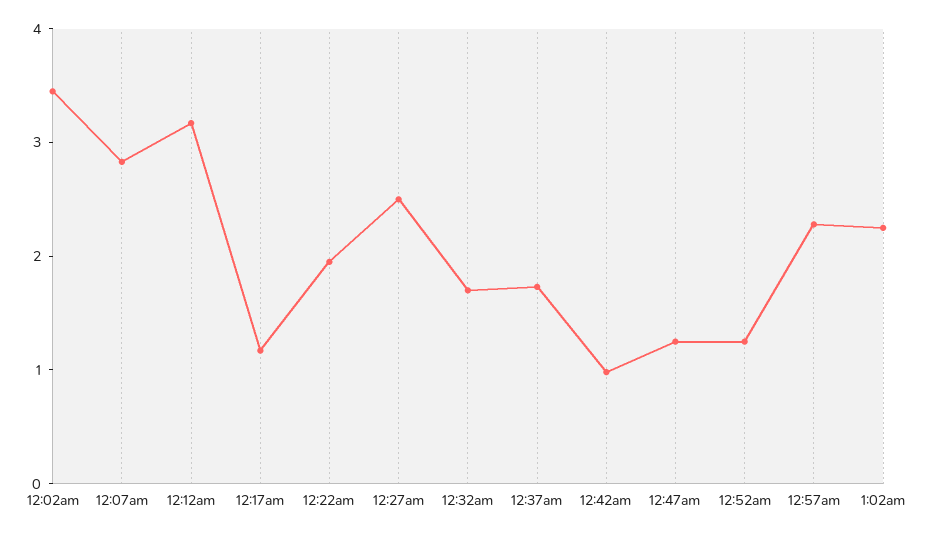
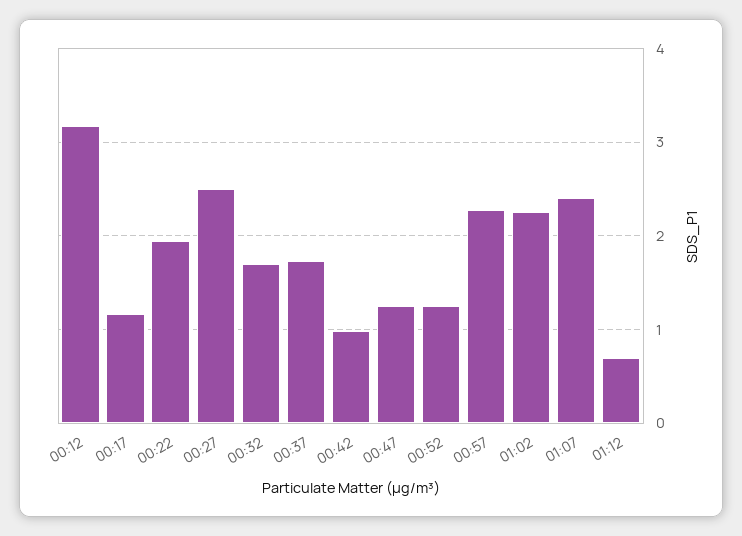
12:02am: 3.4 -> none
12:07am: 2.8 -> none
01:07: none -> 2.4
01:12: none -> 0.7

